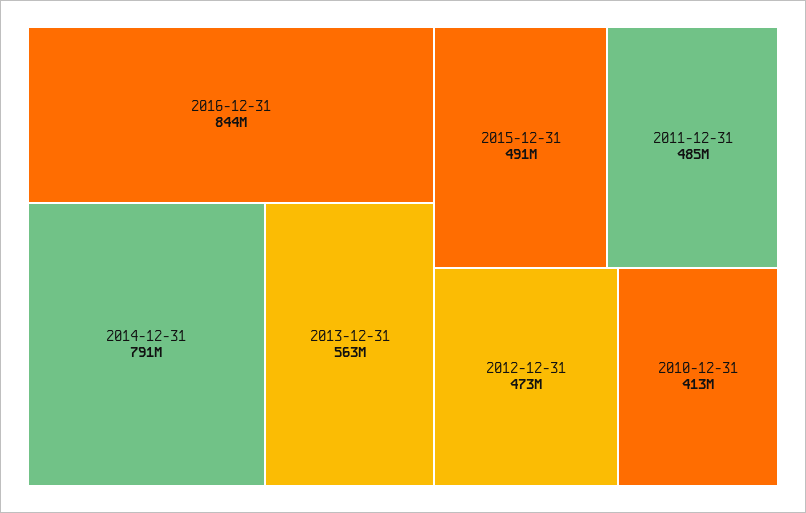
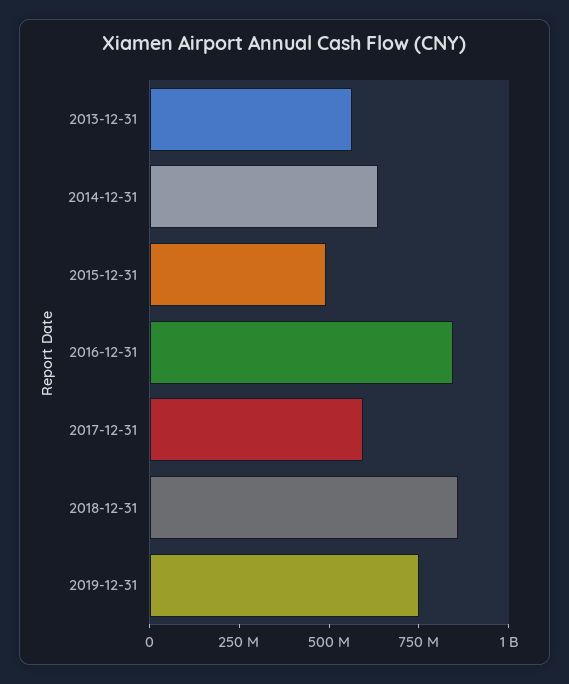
2014-12-31: 791000000 -> 650000000
2011-12-31: 485000000 -> none
2012-12-31: 473000000 -> none
2010-12-31: 413000000 -> none
2017-12-31: none -> 600000000
2018-12-31: none -> 850000000
2019-12-31: none -> 750000000

